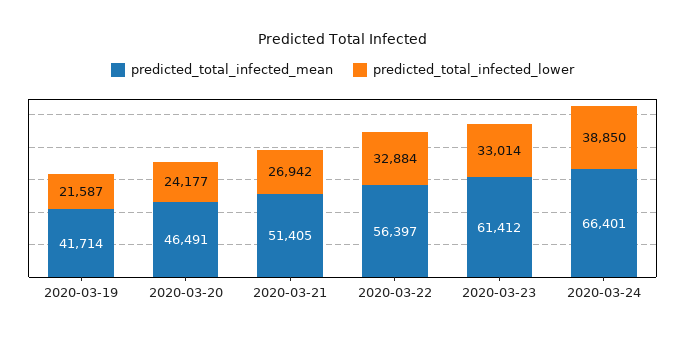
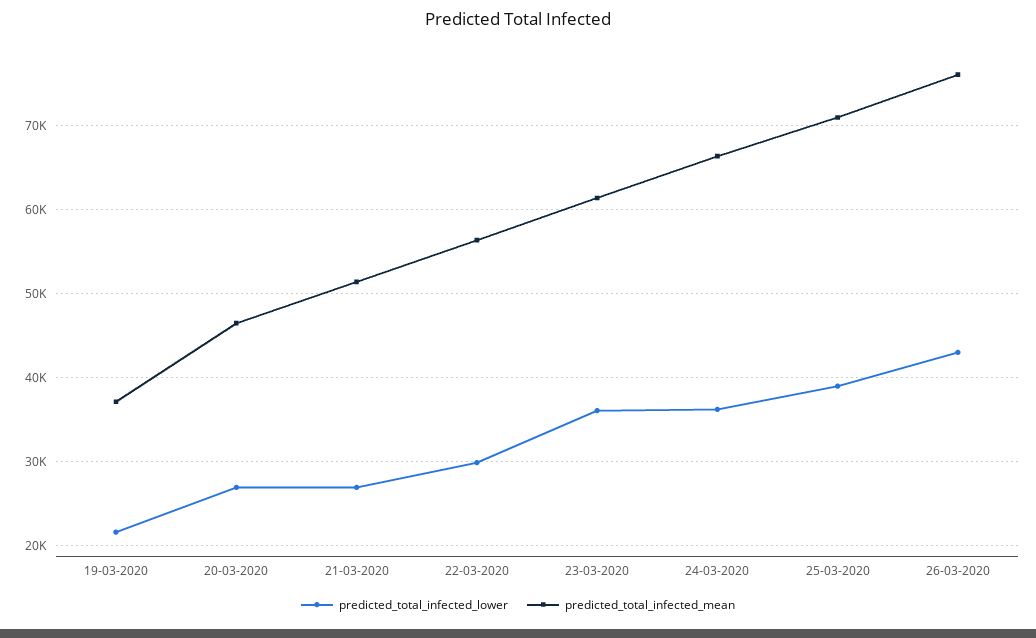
predicted_total_infected_mean, 2020-03-19: 41714 -> 37000
predicted_total_infected_lower, 2020-03-20: 24177 -> 27000
predicted_total_infected_lower, 2020-03-22: 32884 -> 30000
predicted_total_infected_lower, 2020-03-23: 33014 -> 36000
predicted_total_infected_lower, 2020-03-24: 38850 -> 36000
predicted_total_infected_lower, 25-03-2020: none -> 39000
predicted_total_infected_mean, 25-03-2020: none -> 71000
predicted_total_infected_lower, 26-03-2020: none -> 43000
predicted_total_infected_mean, 26-03-2020: none -> 76000

